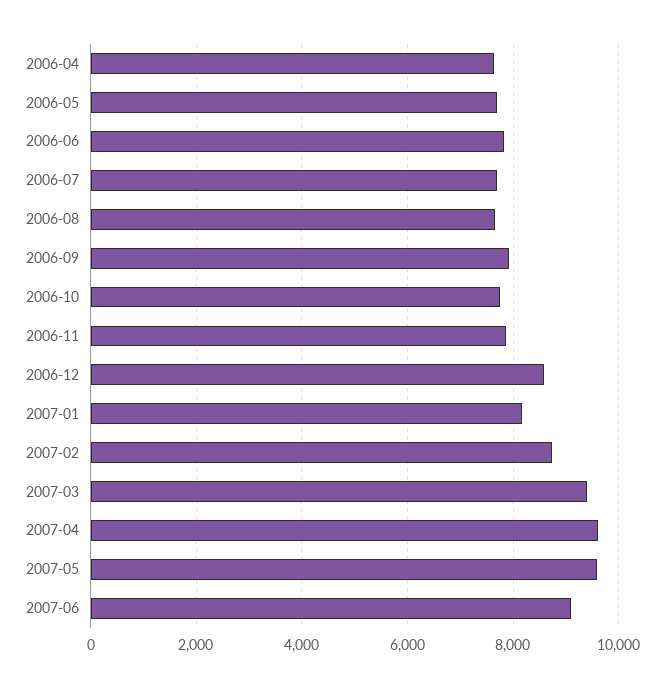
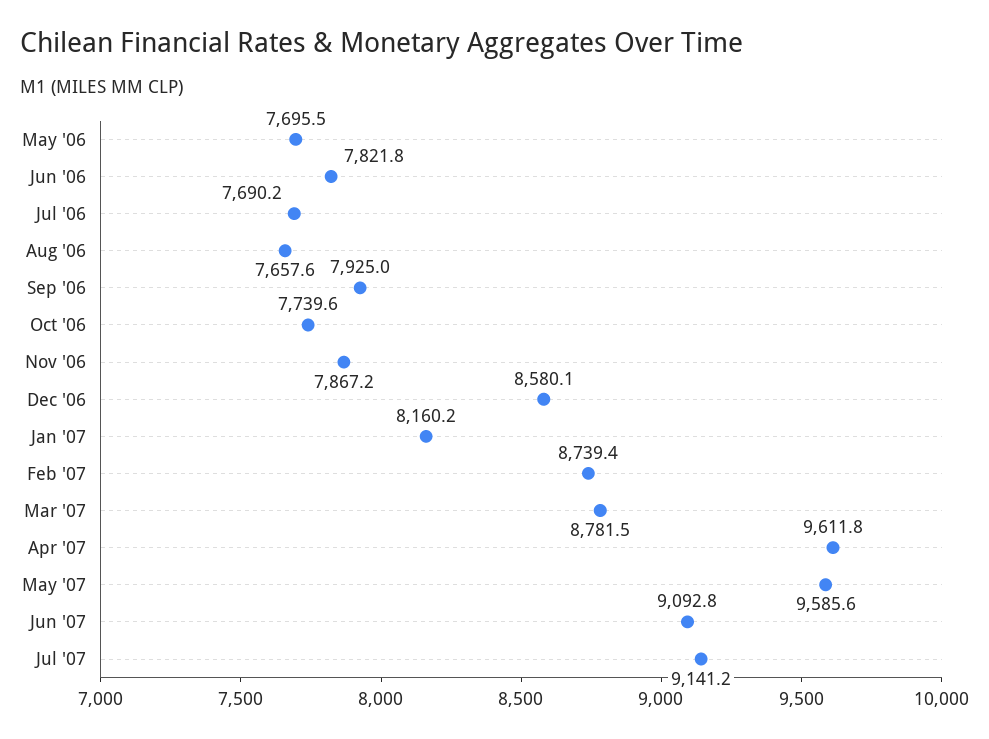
2006-04: 7600 -> none
2007-03: 9400 -> 8781.5
Jul '07: none -> 9141.2

